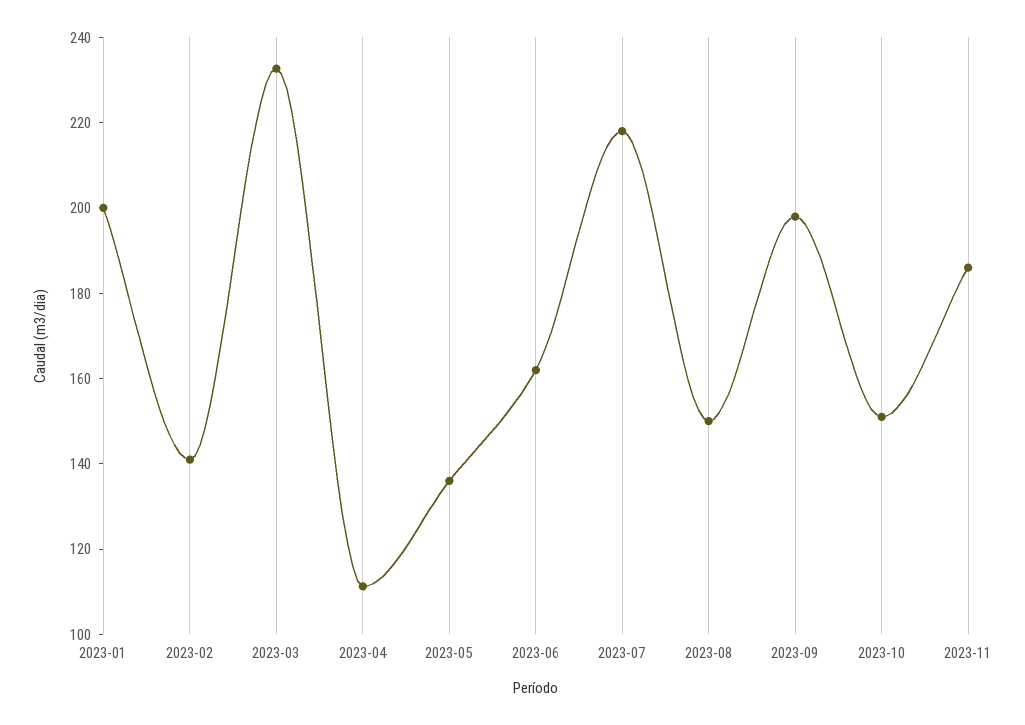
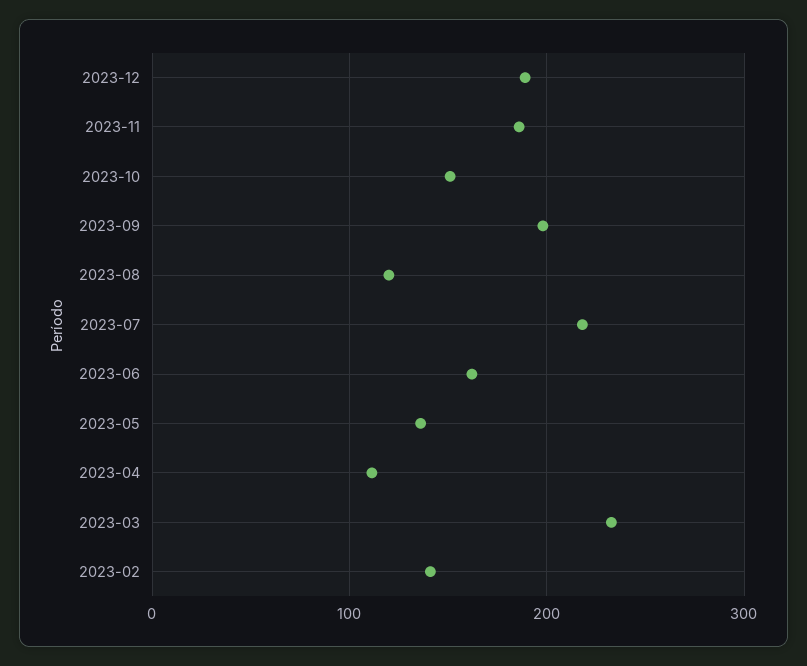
2023-01: 200 -> none
2023-08: 150 -> 120
2023-12: none -> 190

